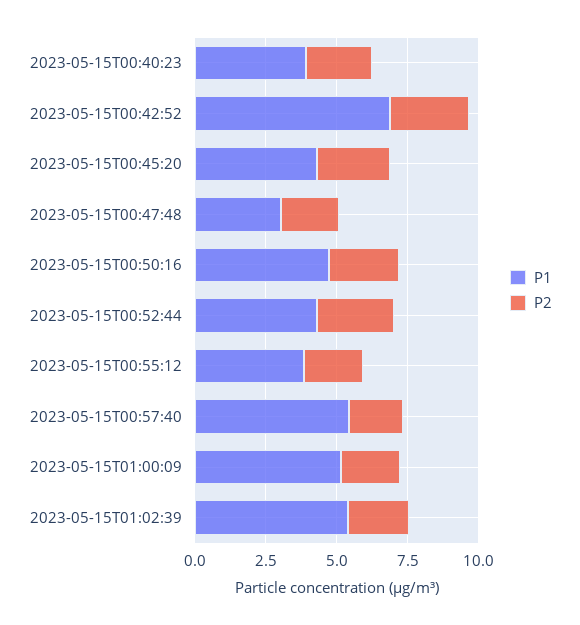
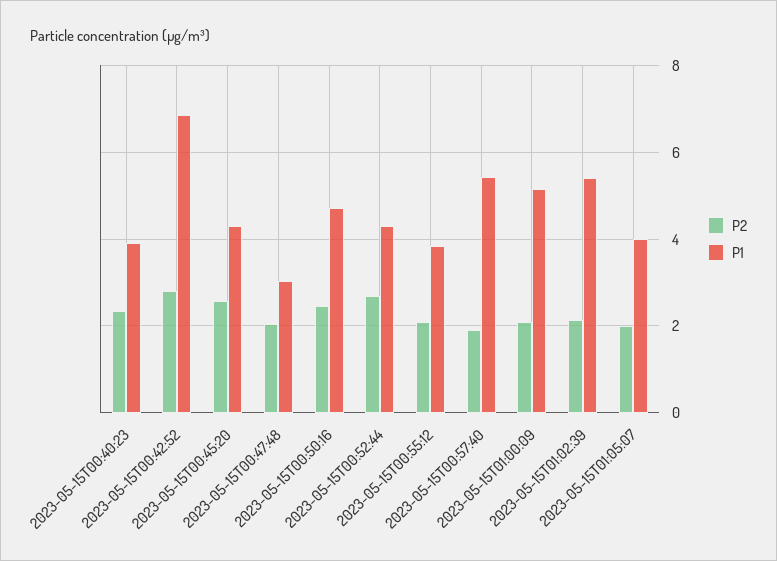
P2, 2023-05-15T01:05:07: none -> 2
P1, 2023-05-15T01:05:07: none -> 4

